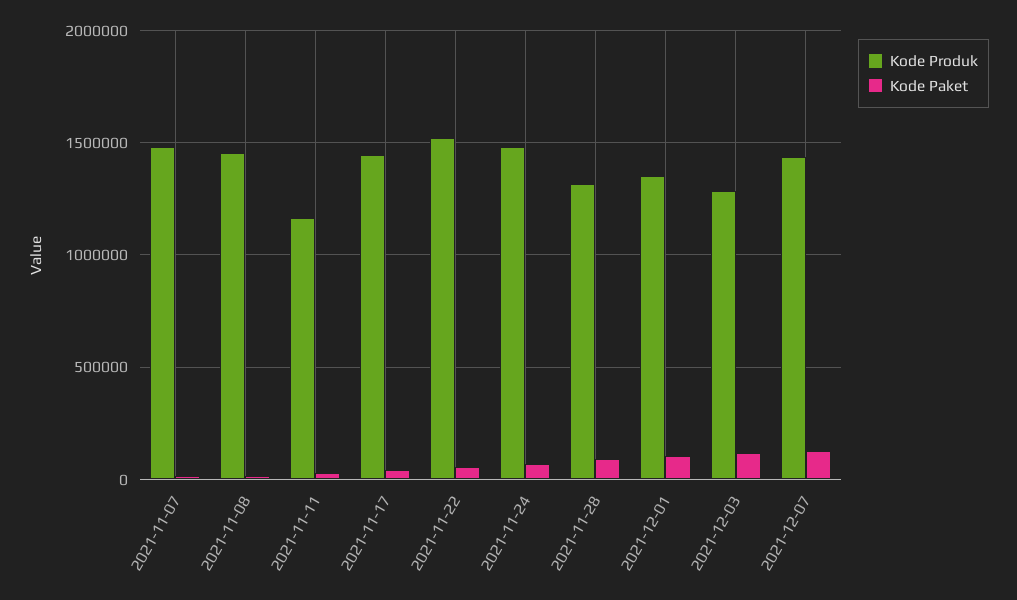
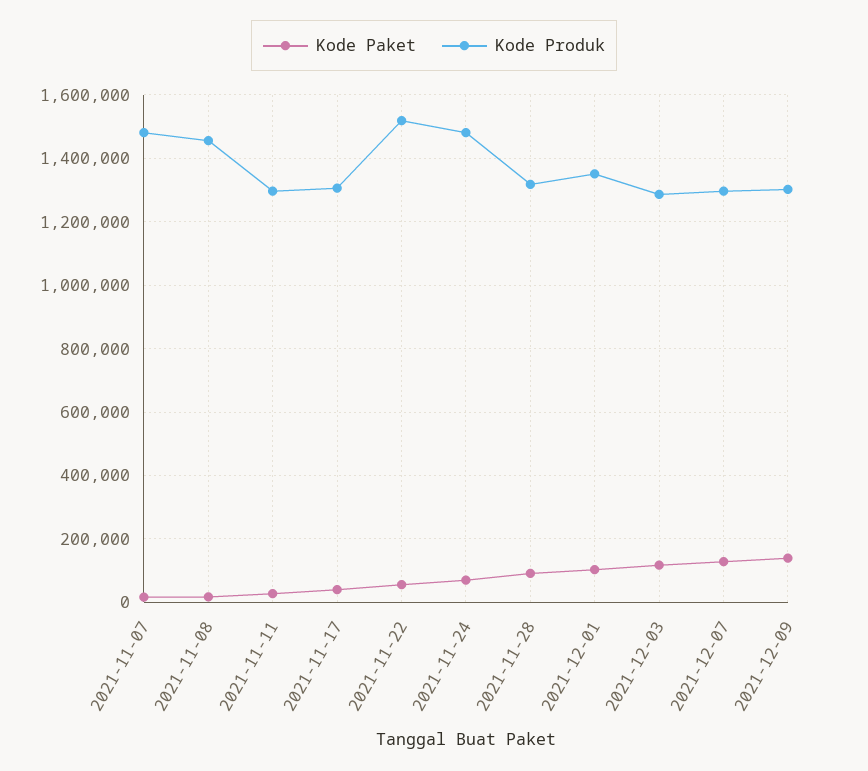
Kode Produk, 2021-11-11: 1150000 -> 1300000
Kode Produk, 2021-11-17: 1450000 -> 1300000
Kode Produk, 2021-12-07: 1450000 -> 1300000
Kode Paket, 2021-12-09: none -> 140000
Kode Produk, 2021-12-09: none -> 1300000

